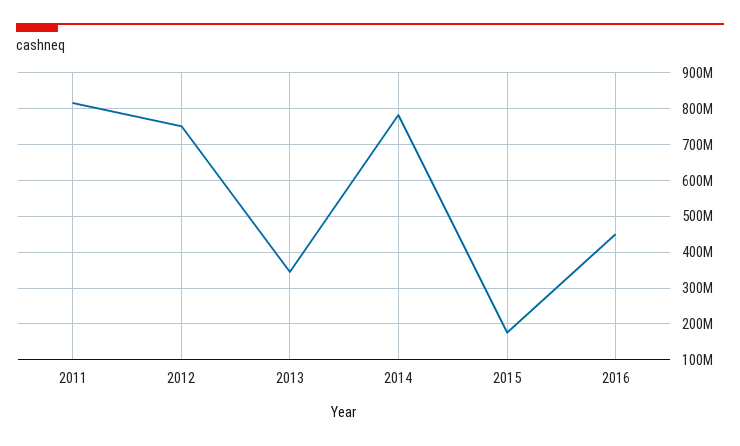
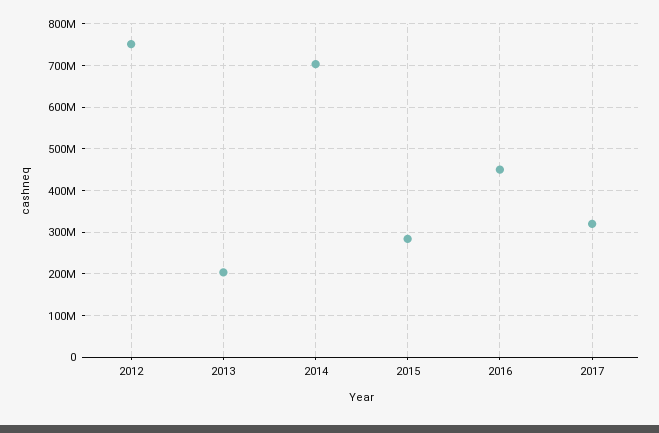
2011: 820000000 -> none
2013: 340000000 -> 200000000
2014: 780000000 -> 700000000
2015: 180000000 -> 280000000
2017: none -> 320000000

